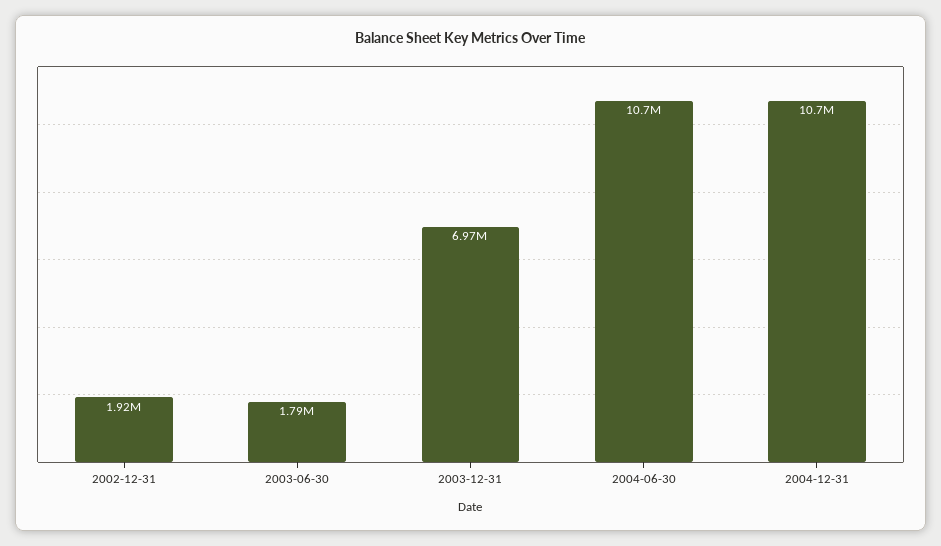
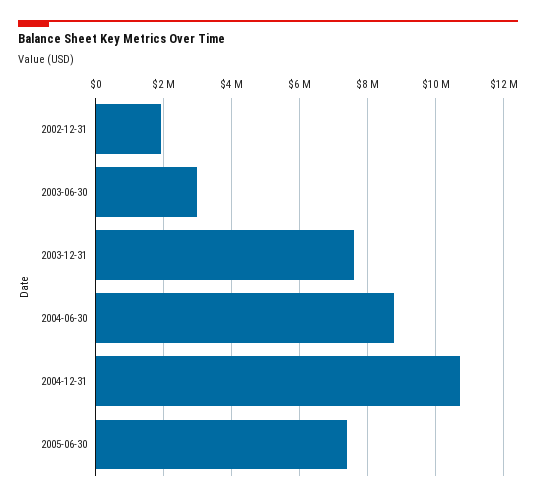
2003-06-30: 1790000 -> 3000000
2003-12-31: 6970000 -> 7600000
2004-06-30: 10700000 -> 8800000
2005-06-30: none -> 7400000

